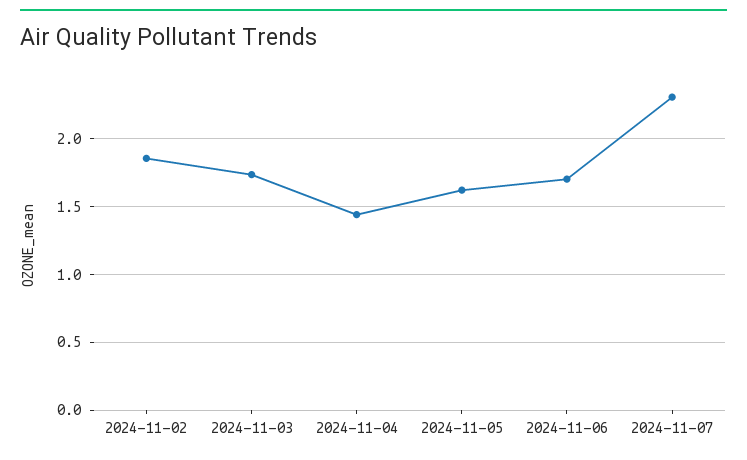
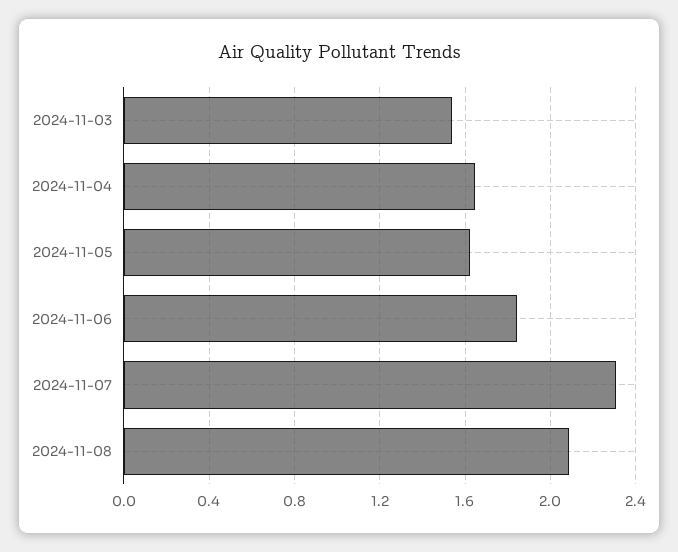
2024-11-02: 1.85 -> none
2024-11-03: 1.75 -> 1.55
2024-11-04: 1.45 -> 1.65
2024-11-06: 1.7 -> 1.85
2024-11-08: none -> 2.1

